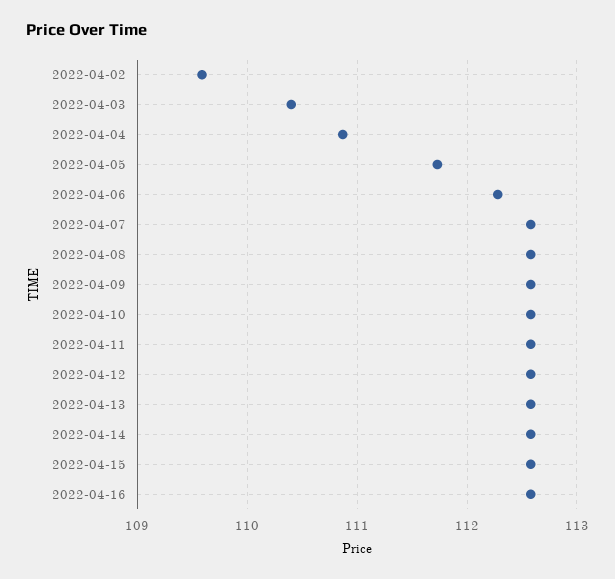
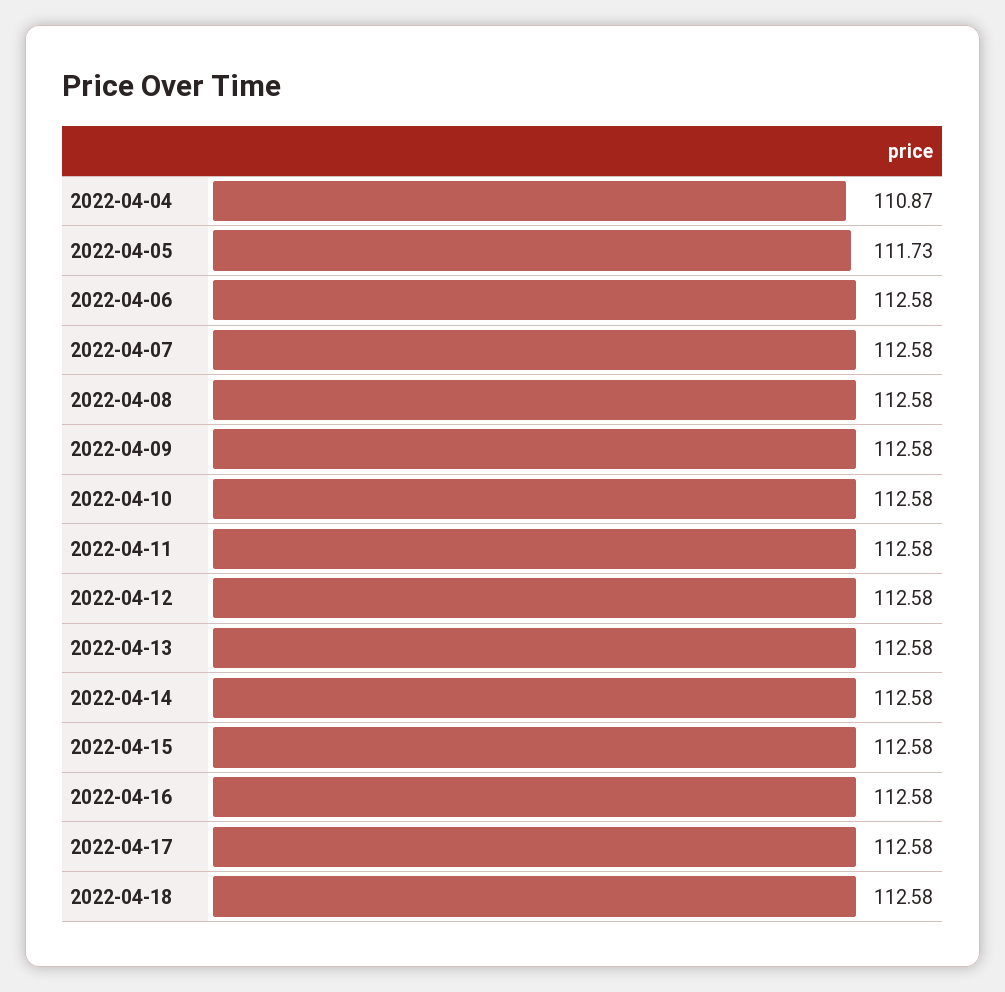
2022-04-02: 109.6 -> none
2022-04-03: 110.4 -> none
2022-04-06: 112.3 -> 112.58
2022-04-17: none -> 112.58
2022-04-18: none -> 112.58

